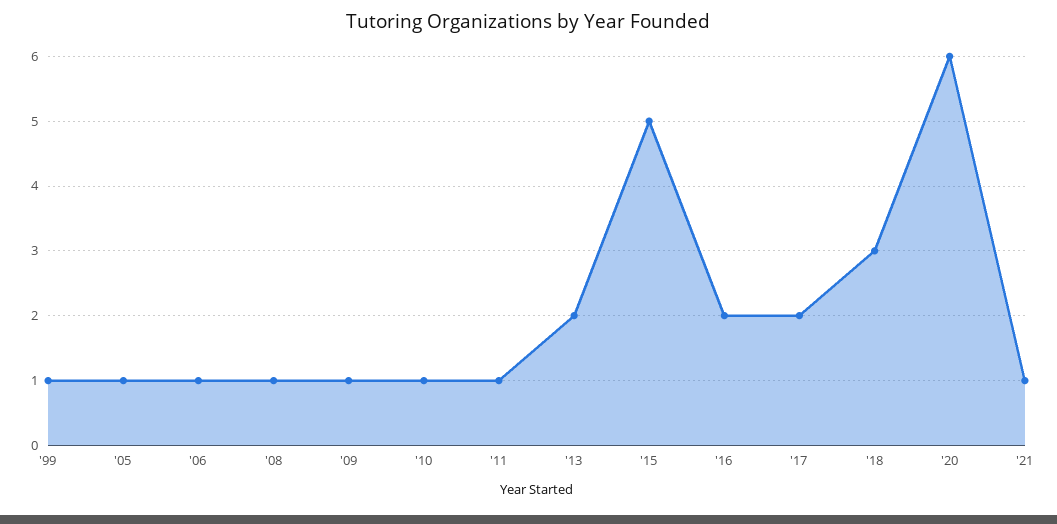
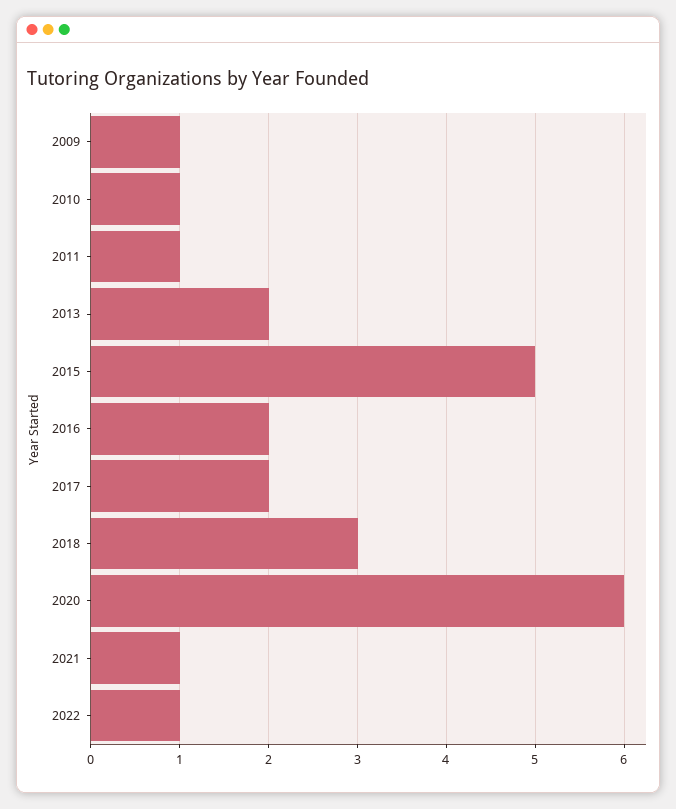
'99: 1 -> none
'05: 1 -> none
'06: 1 -> none
'08: 1 -> none
2022: none -> 1

